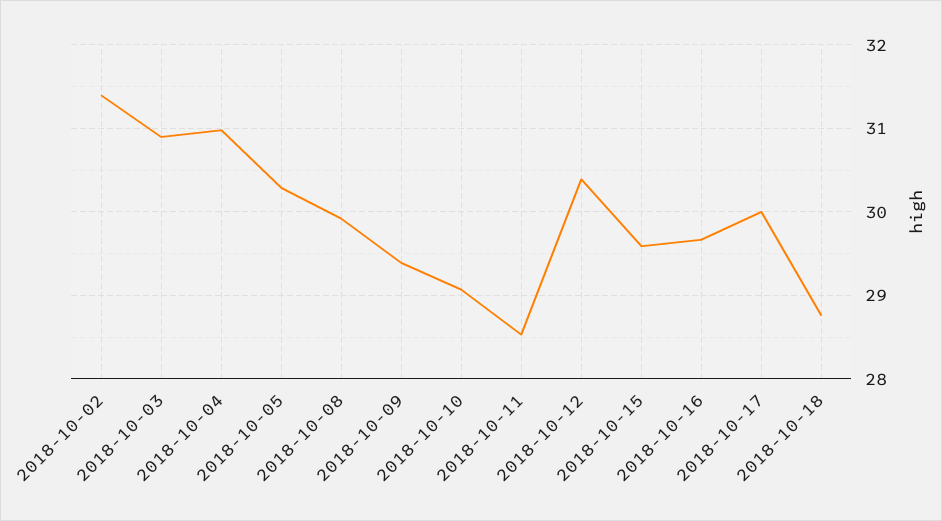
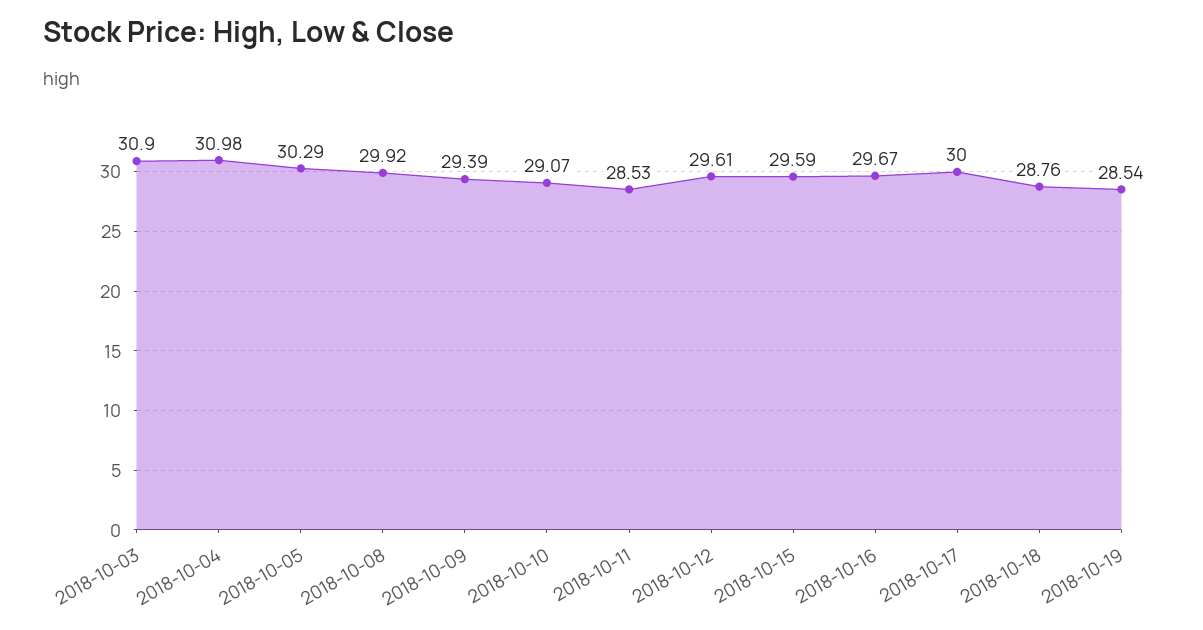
2018-10-02: 31.4 -> none
2018-10-12: 30.4 -> 29.61
2018-10-19: none -> 28.54

